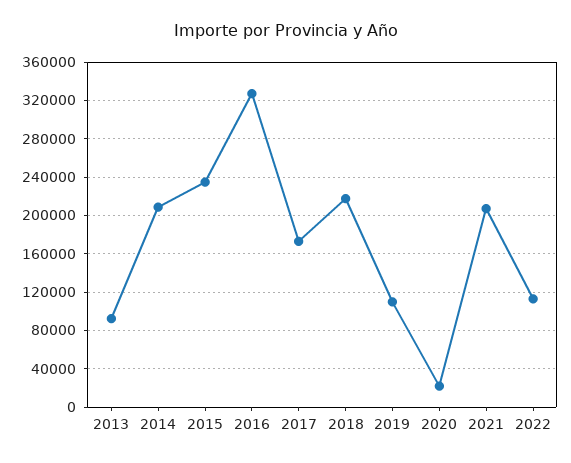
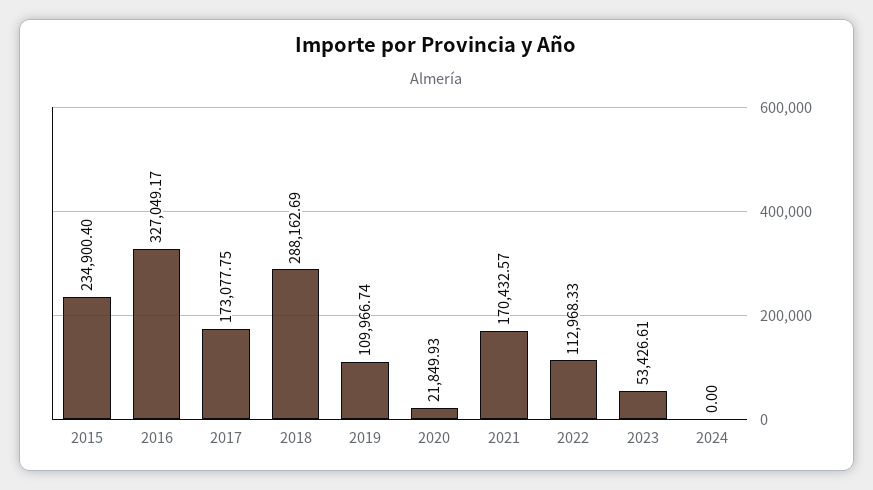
2013: 90000 -> none
2014: 210000 -> none
2018: 220000 -> 288162.69
2021: 210000 -> 170432.57
2023: none -> 53426.61
2024: none -> 0

